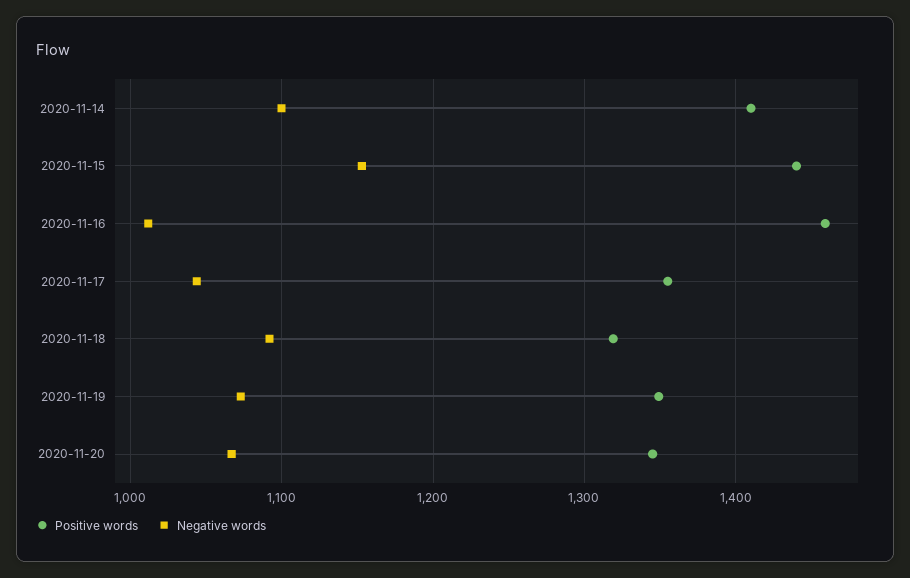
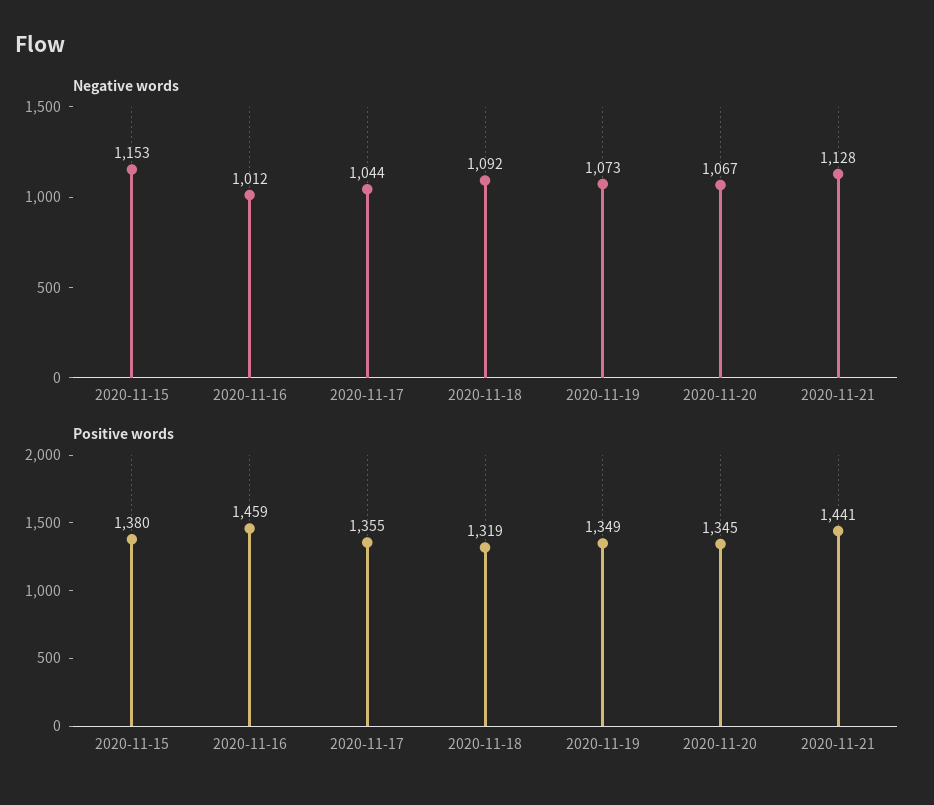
Positive words, 2020-11-14: 1410 -> none
Negative words, 2020-11-14: 1100 -> none
Positive words, 2020-11-15: 1440 -> 1380
Negative words, 2020-11-21: none -> 1128
Positive words, 2020-11-21: none -> 1441

